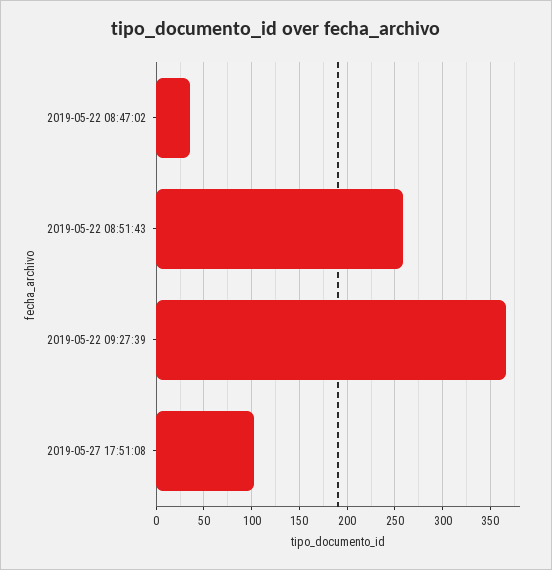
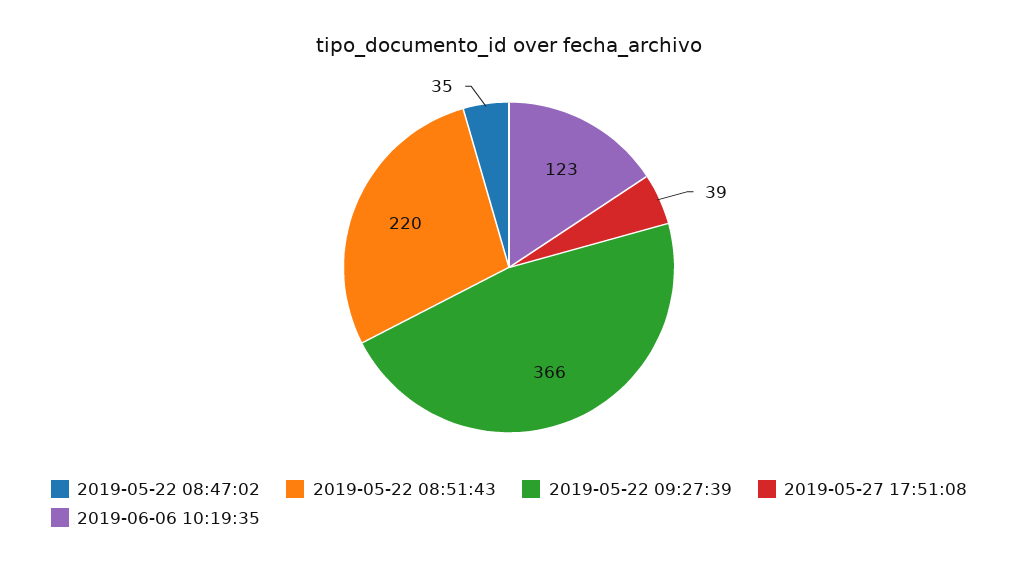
2019-05-22 08:51:43: 260 -> 220
2019-05-27 17:51:08: 100 -> 39
2019-06-06 10:19:35: none -> 123

